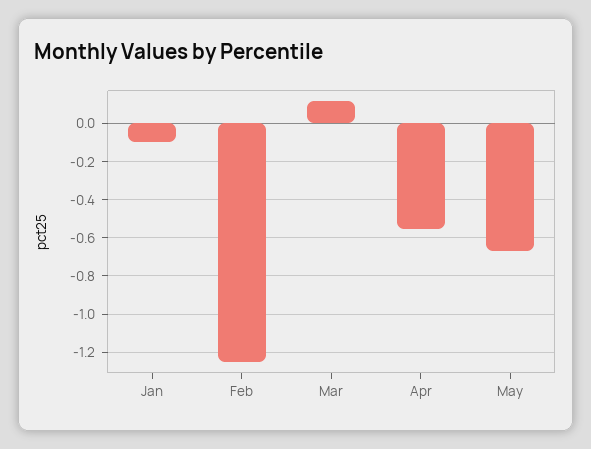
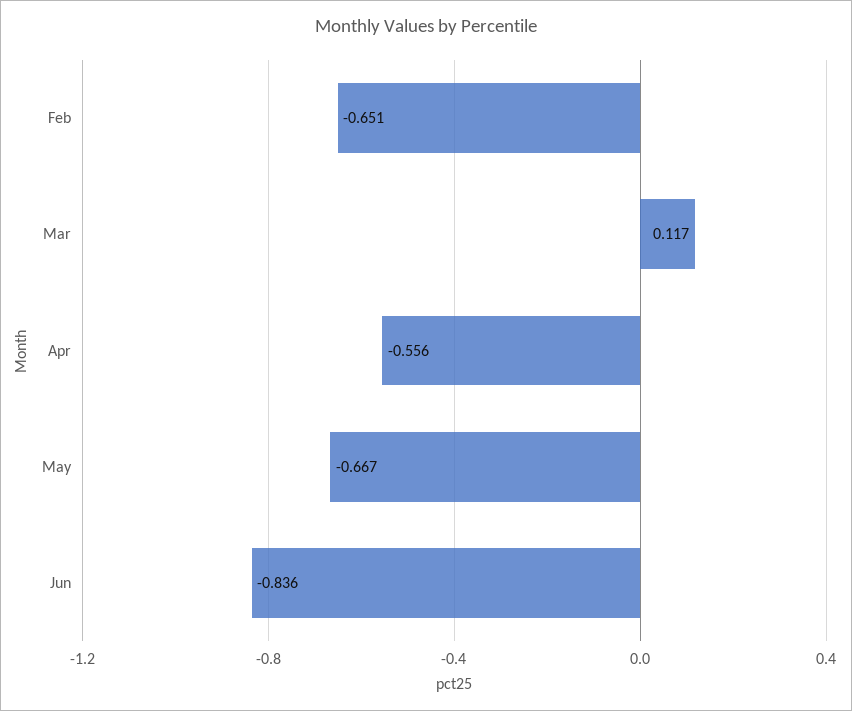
Jan: -0.1 -> none
Feb: -1.25 -> -0.651
Jun: none -> -0.836

